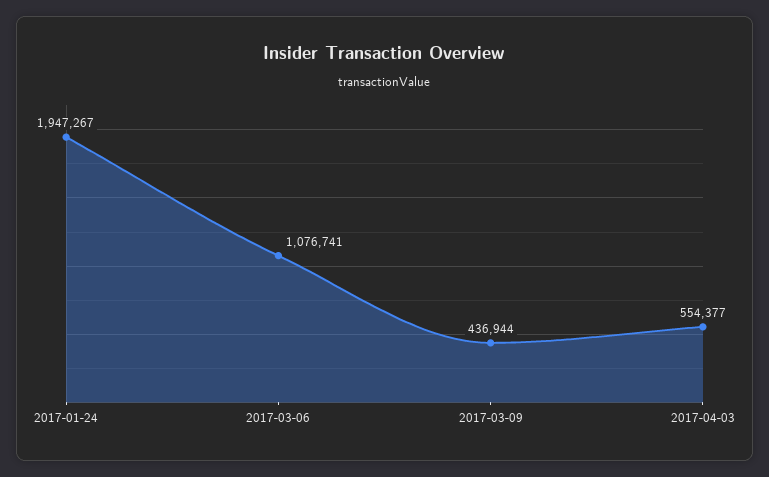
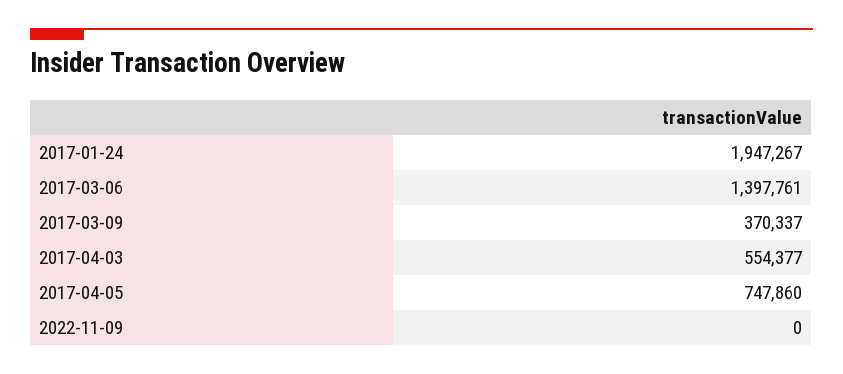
2017-03-06: 1076741 -> 1397761
2017-03-09: 436944 -> 370337
2017-04-05: none -> 747860
2022-11-09: none -> 0

